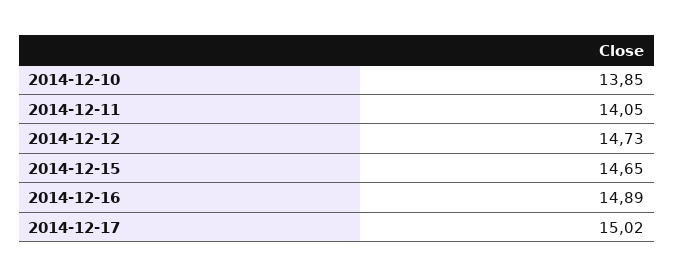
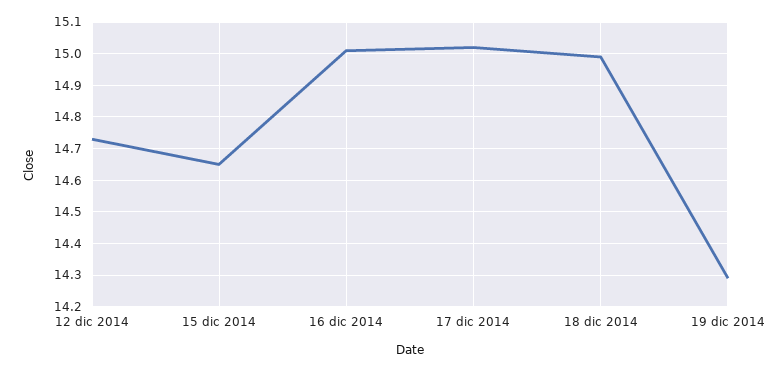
2014-12-10: 13.85 -> none
2014-12-11: 14.05 -> none
2014-12-16: 14.89 -> 15
18 dic 2014: none -> 15
19 dic 2014: none -> 14.3

